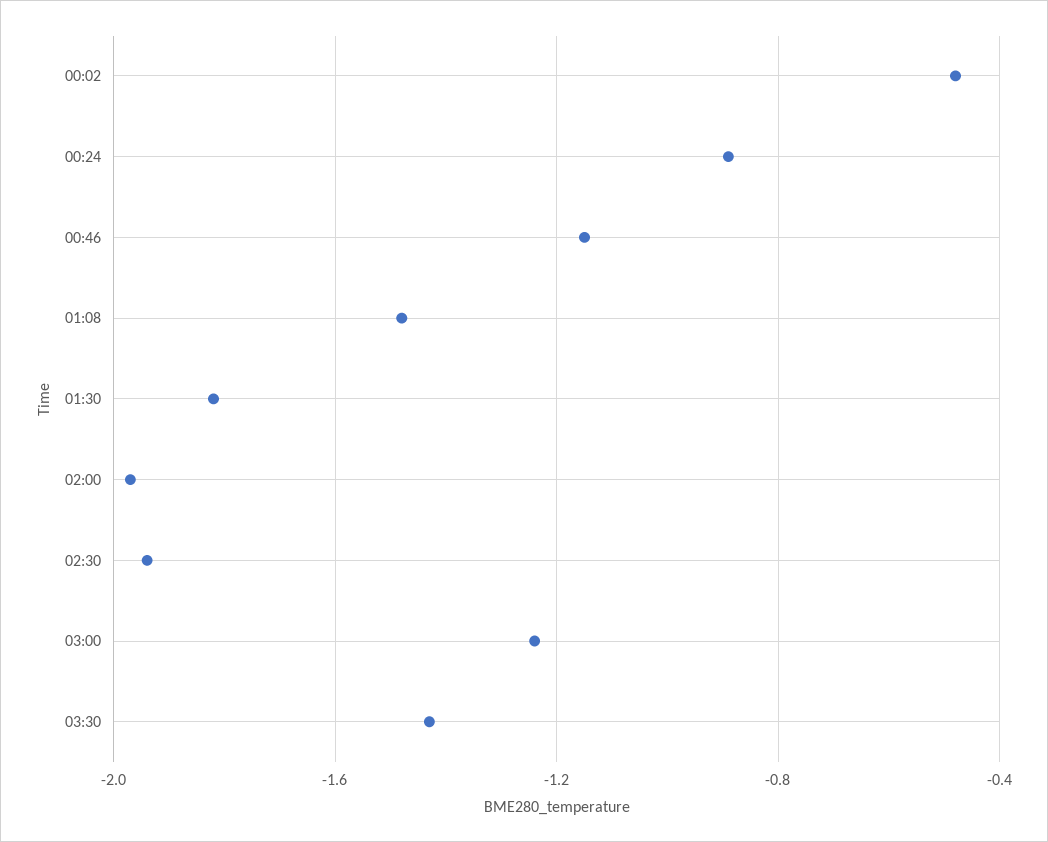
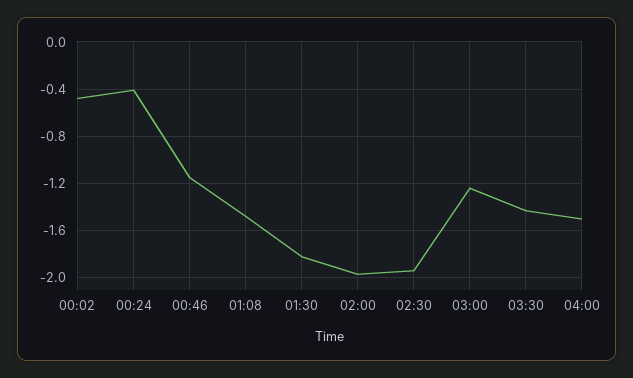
00:24: -0.9 -> -0.4
04:00: none -> -1.5

